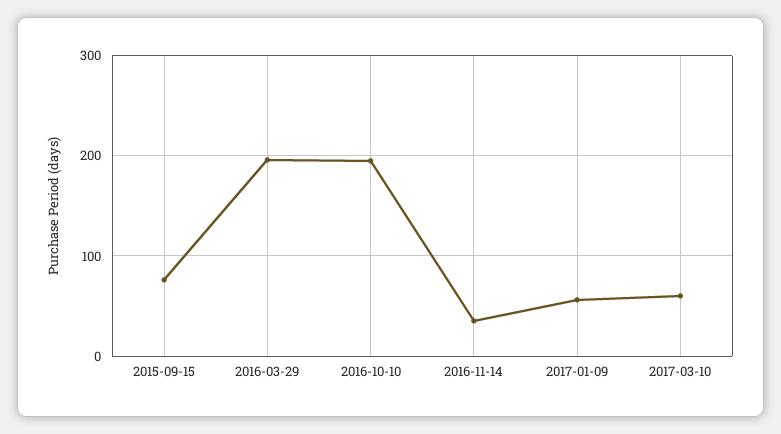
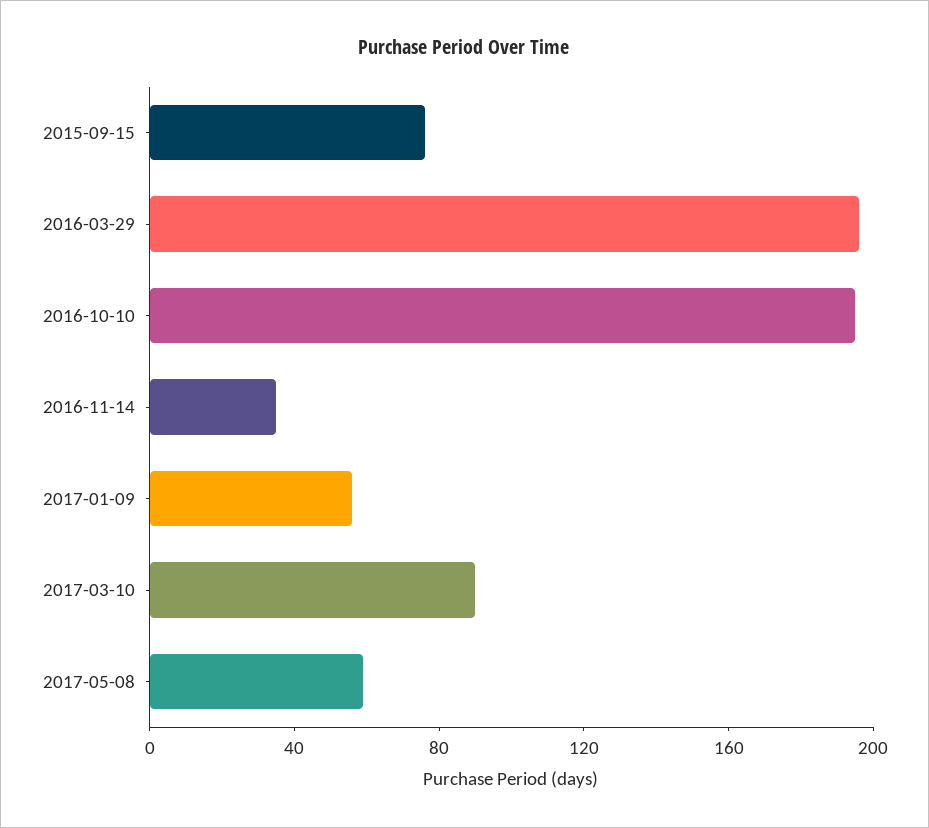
2017-03-10: 60 -> 90
2017-05-08: none -> 60

